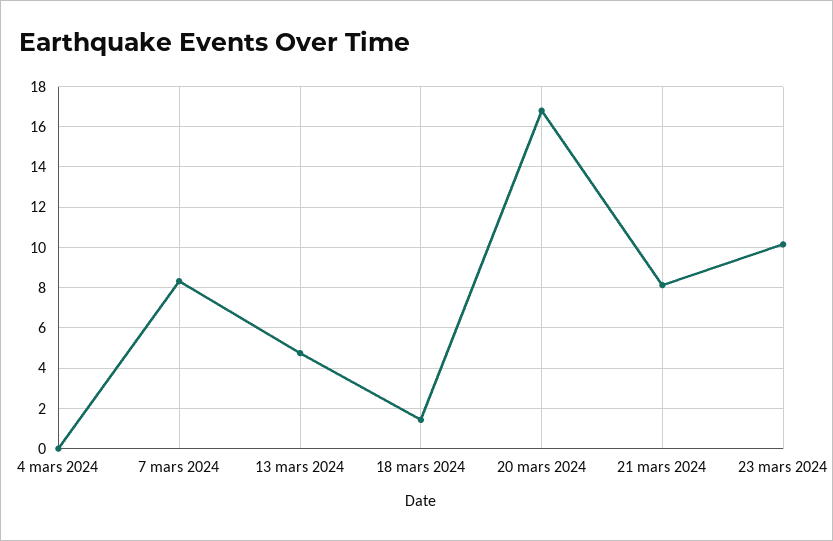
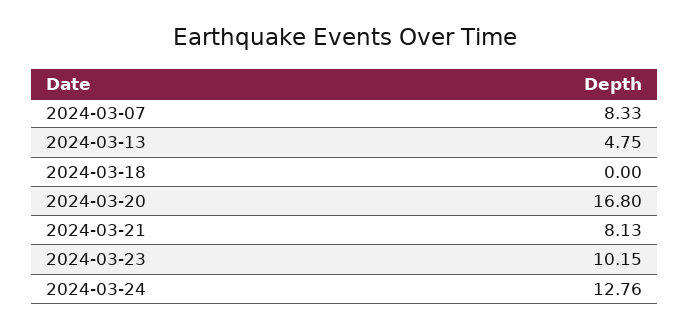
4 mars 2024: 0 -> none
18 mars 2024: 1.5 -> 0
2024-03-24: none -> 12.76

